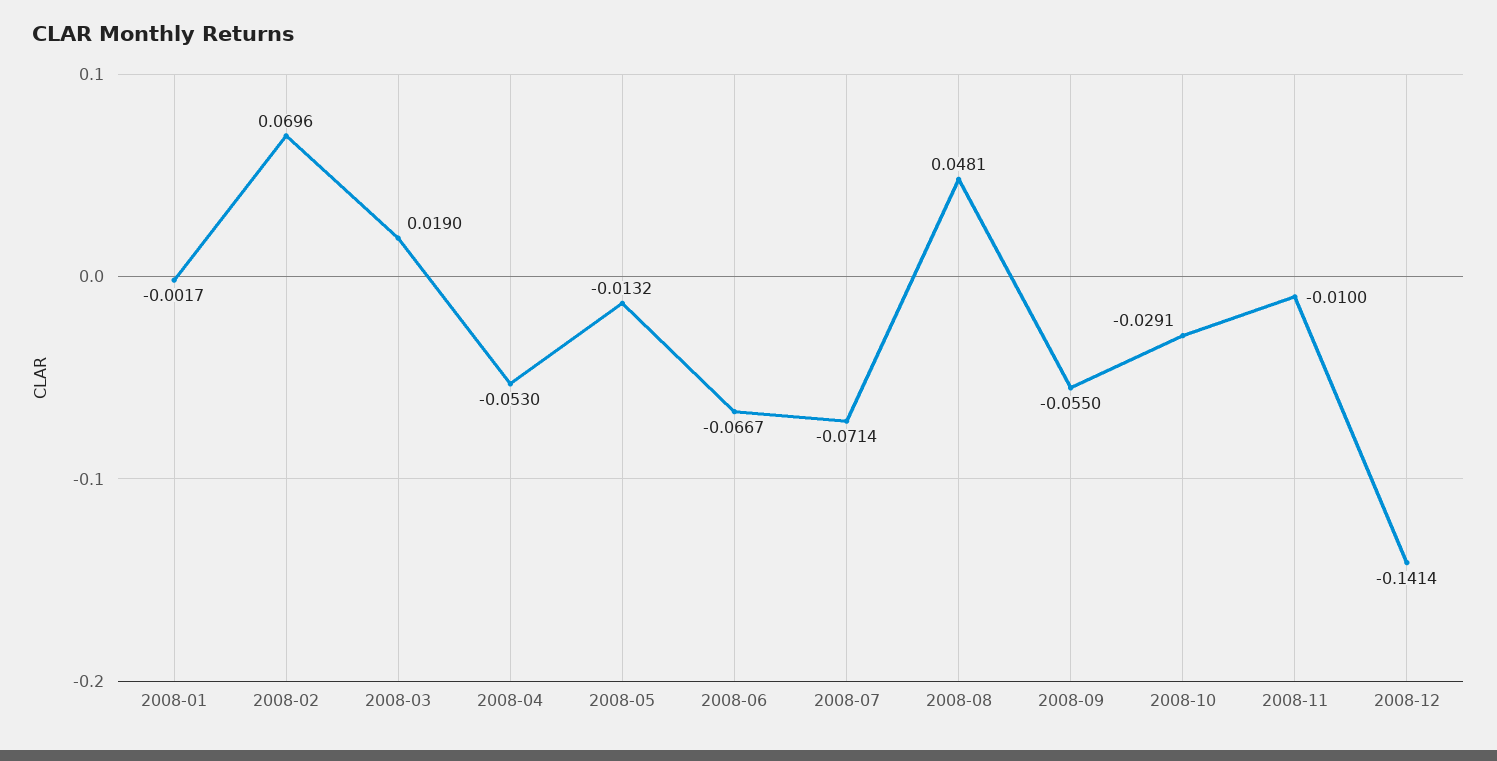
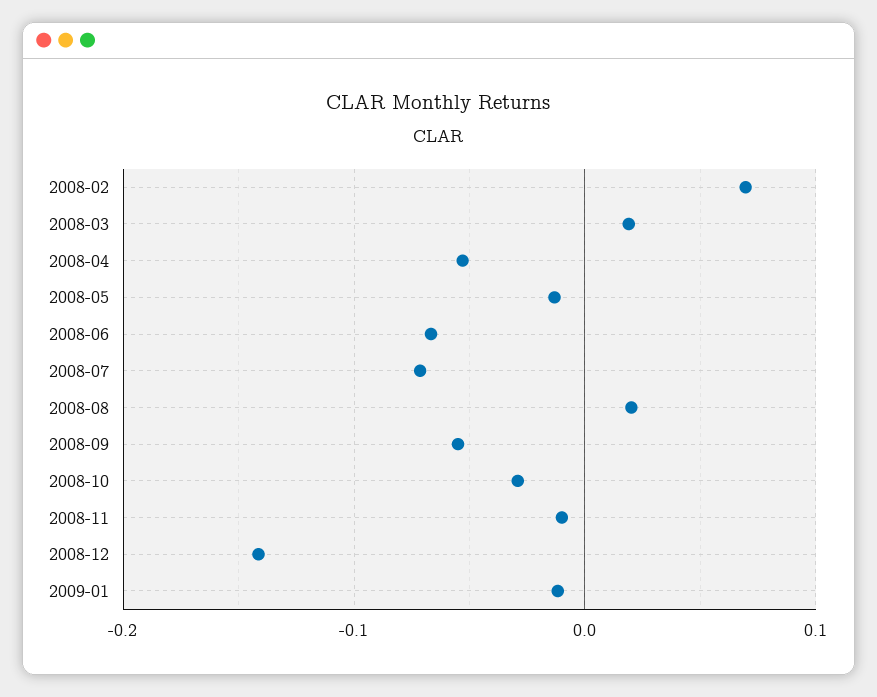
2008-01: -0.0017 -> none
2008-08: 0.0481 -> 0.02
2009-01: none -> -0.01

